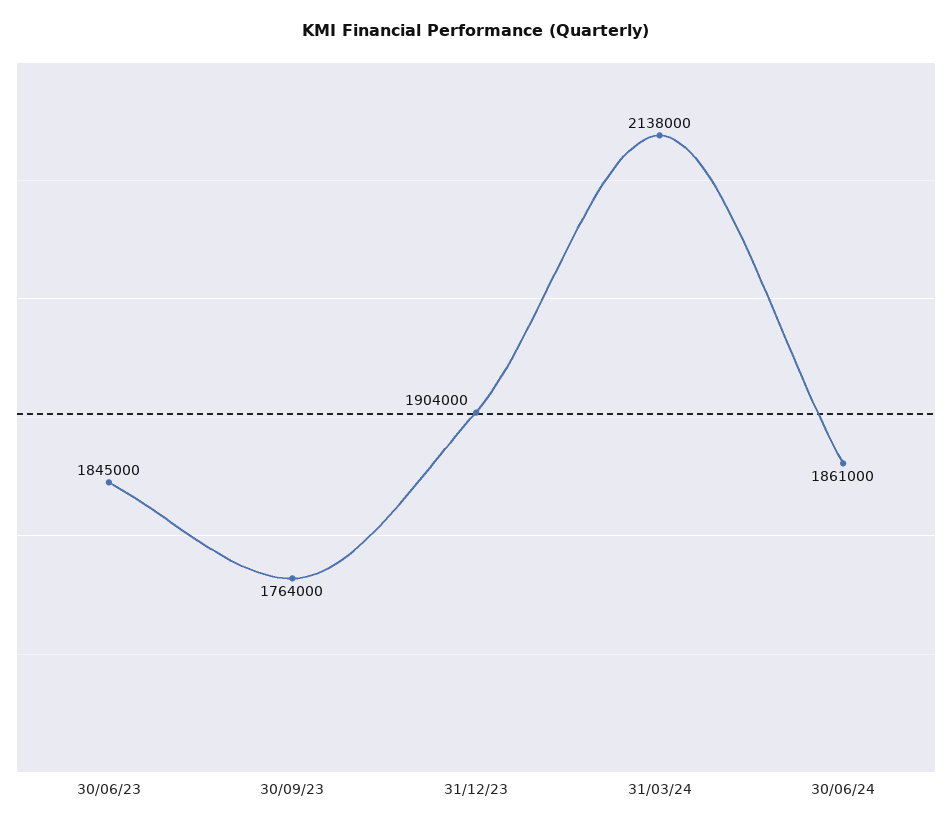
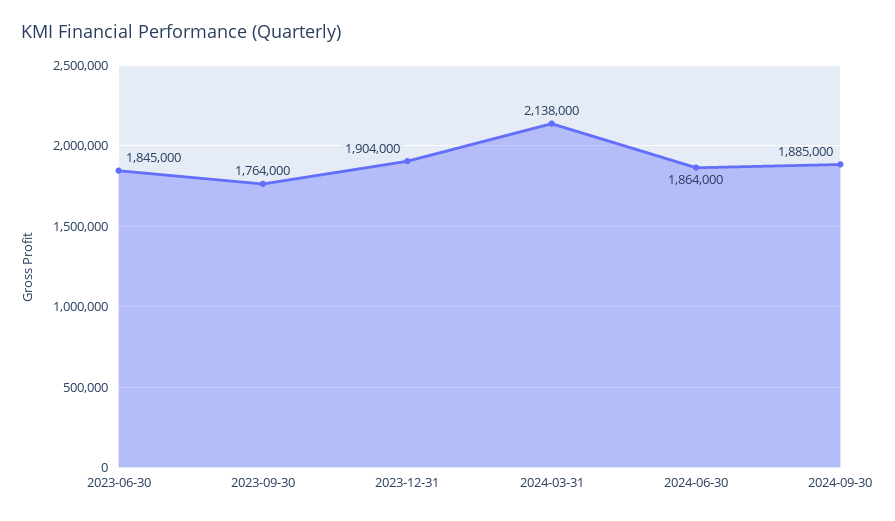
30/06/24: 1861000 -> 1864000
2024-09-30: none -> 1885000

